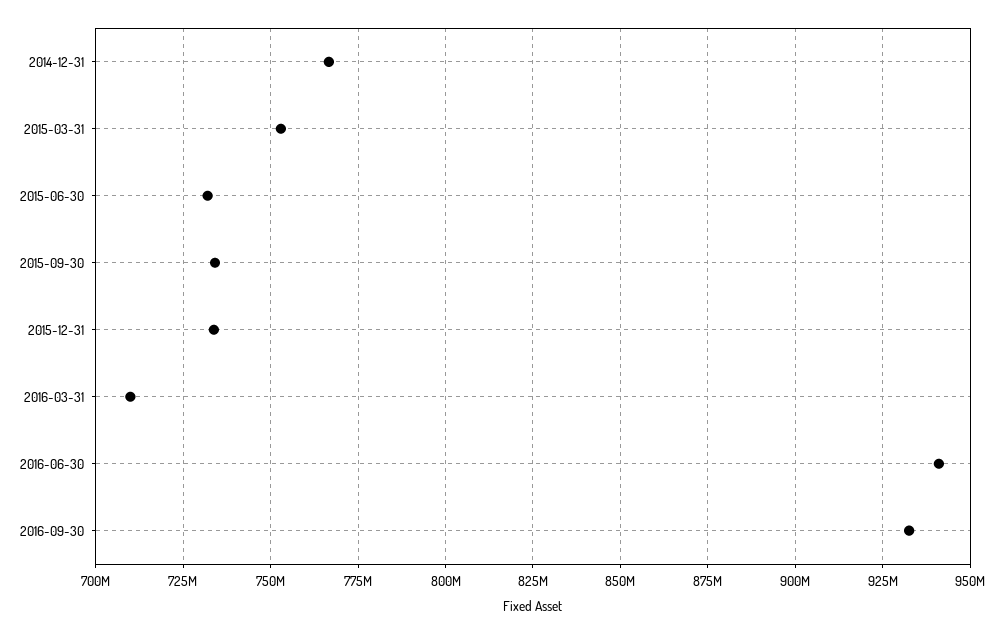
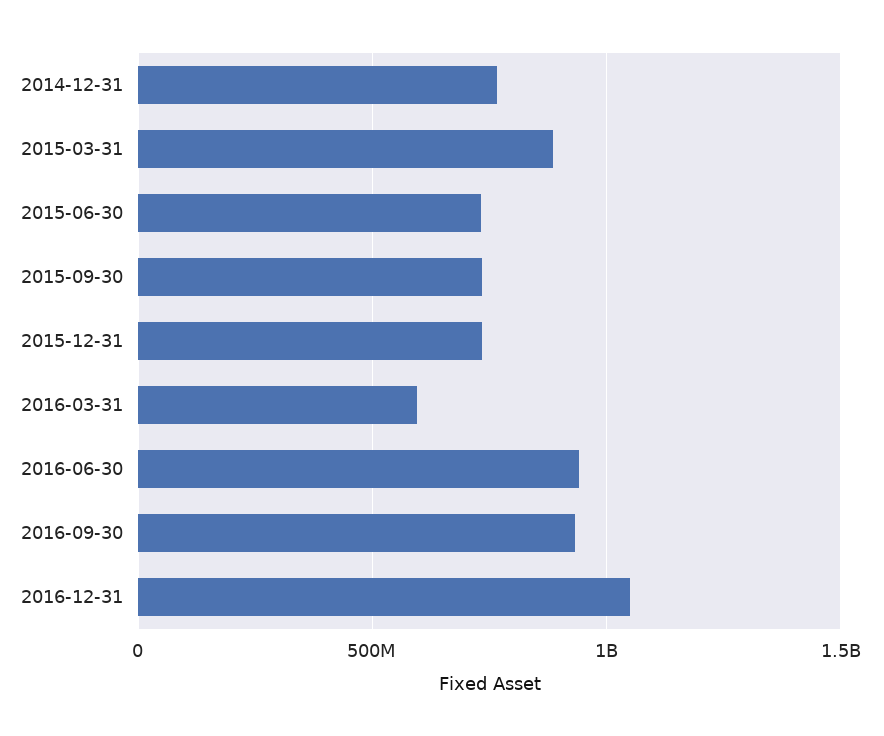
2015-03-31: 752500000 -> 900000000
2016-03-31: 710000000 -> 600000000
2016-12-31: none -> 1050000000

